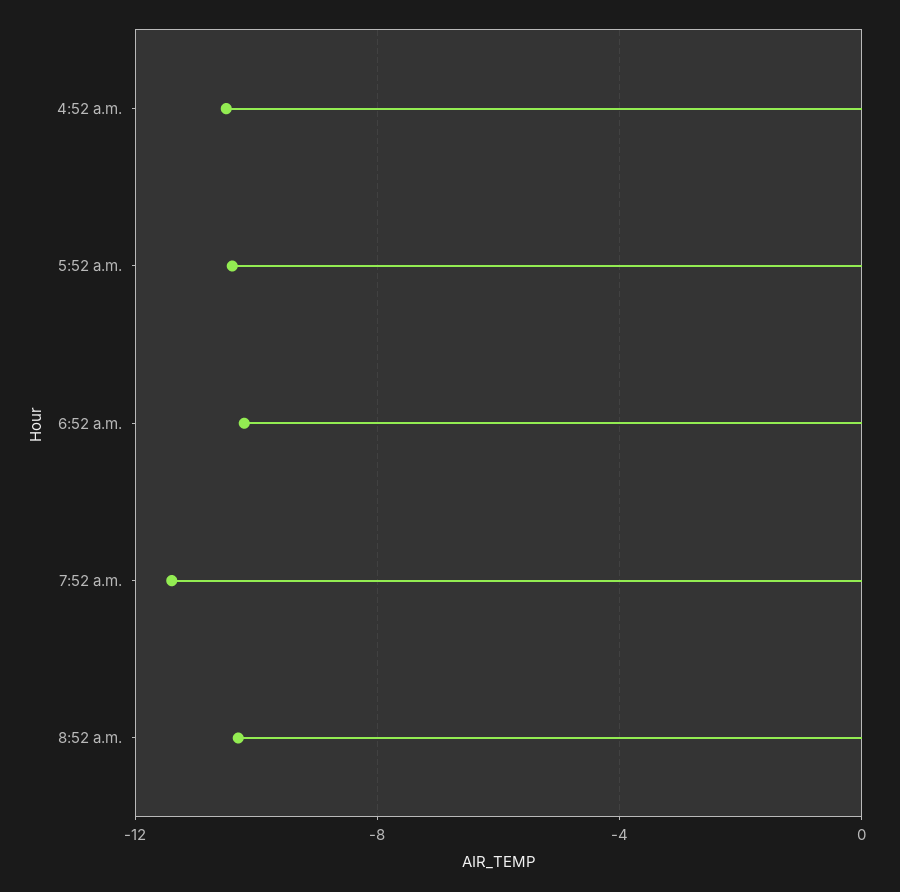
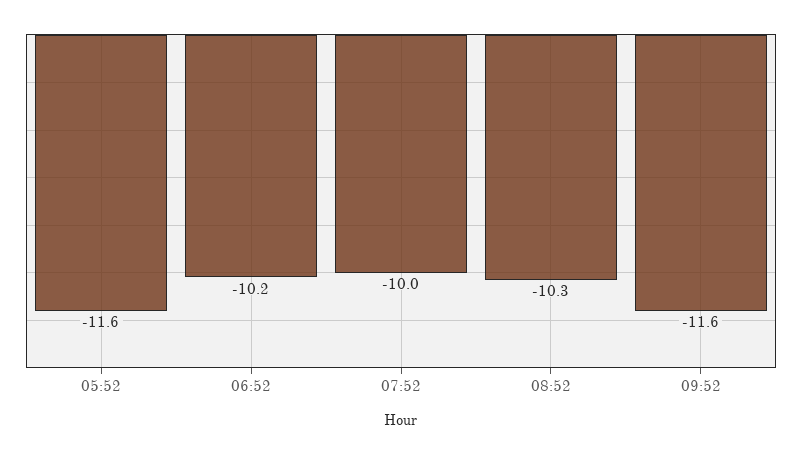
4:52 a.m.: -10.5 -> none
5:52 a.m.: -10.5 -> -11.6
7:52 a.m.: -11.5 -> -10
09:52: none -> -11.6

